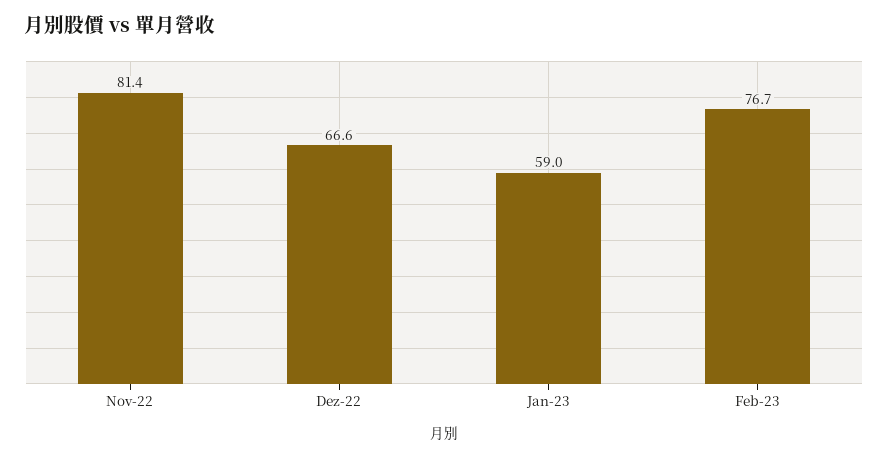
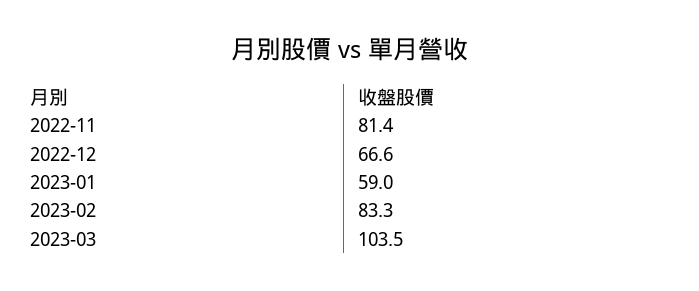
Feb-23: 76.7 -> 83.3
2023-03: none -> 103.5

